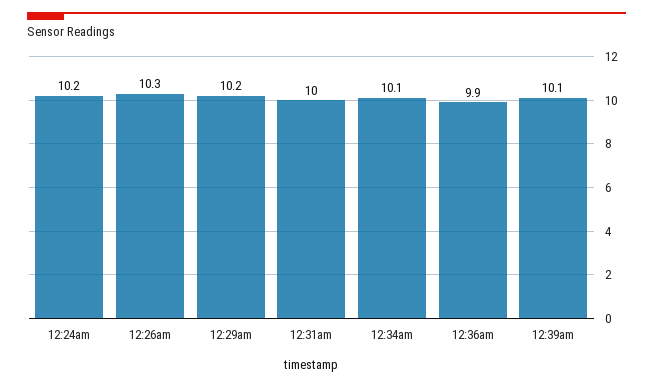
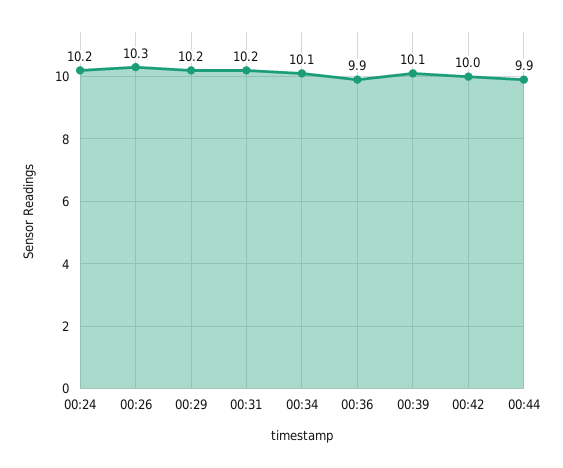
12:31am: 10 -> 10.2
00:42: none -> 10
00:44: none -> 9.9

